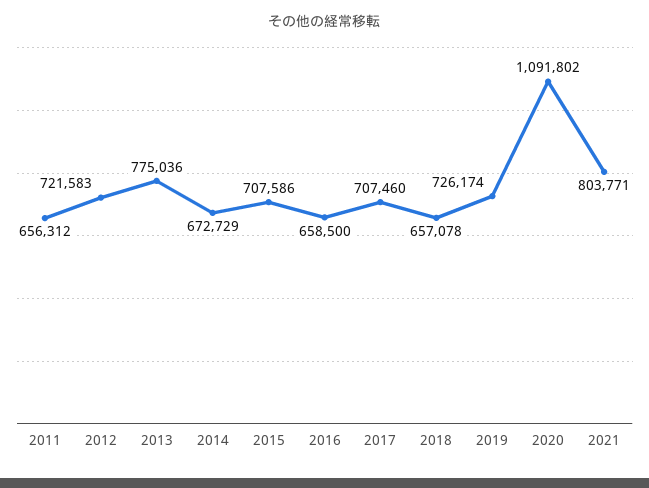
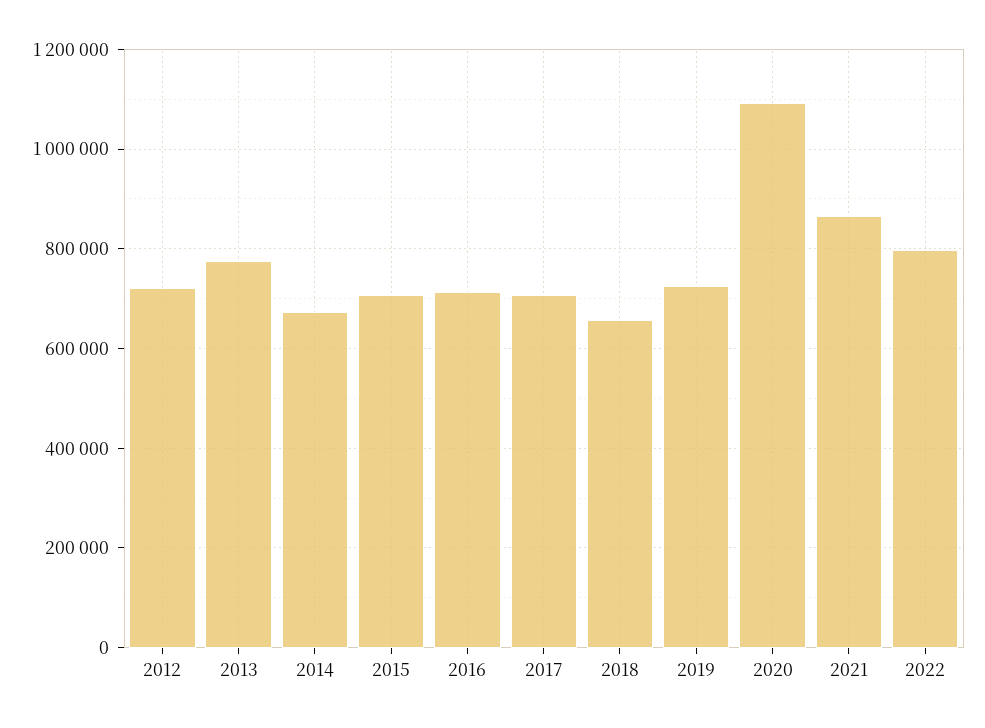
2011: 656312 -> none
2016: 658500 -> 720000
2021: 803771 -> 860000
2022: none -> 800000

